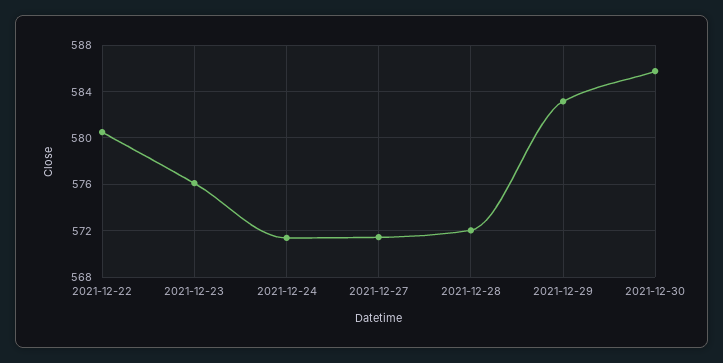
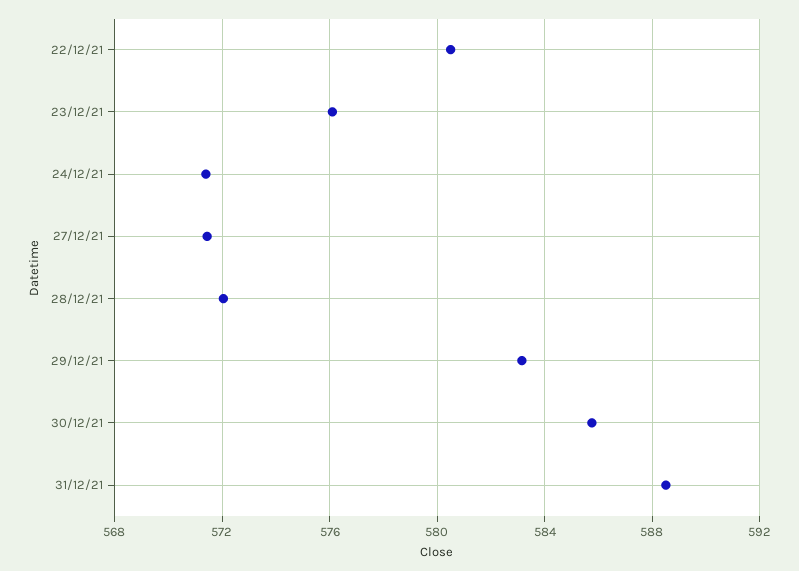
31/12/21: none -> 588.5

